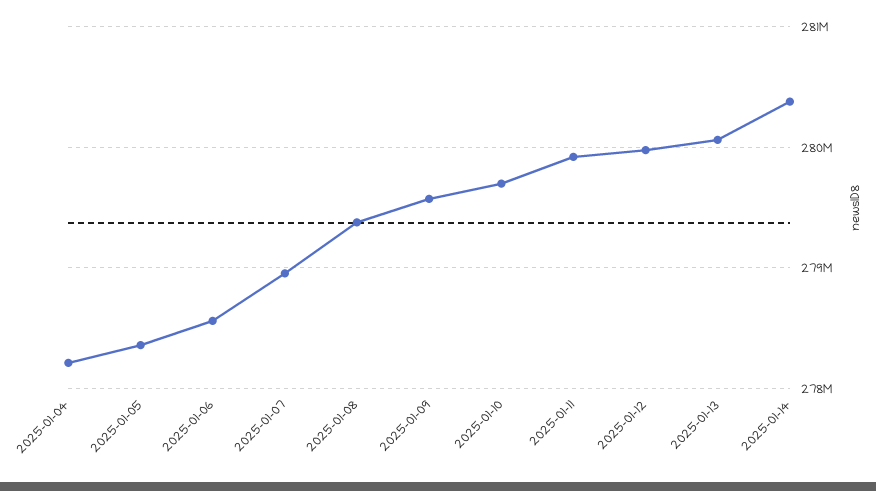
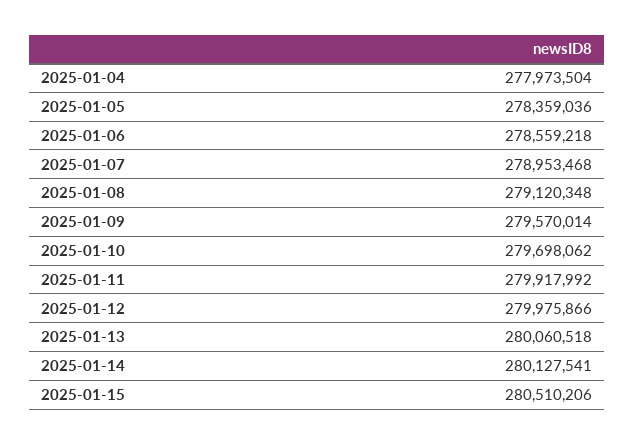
2025-01-04: 278200000 -> 277973504
2025-01-08: 279400000 -> 279120348
2025-01-14: 280400000 -> 280127541
2025-01-15: none -> 280510206

